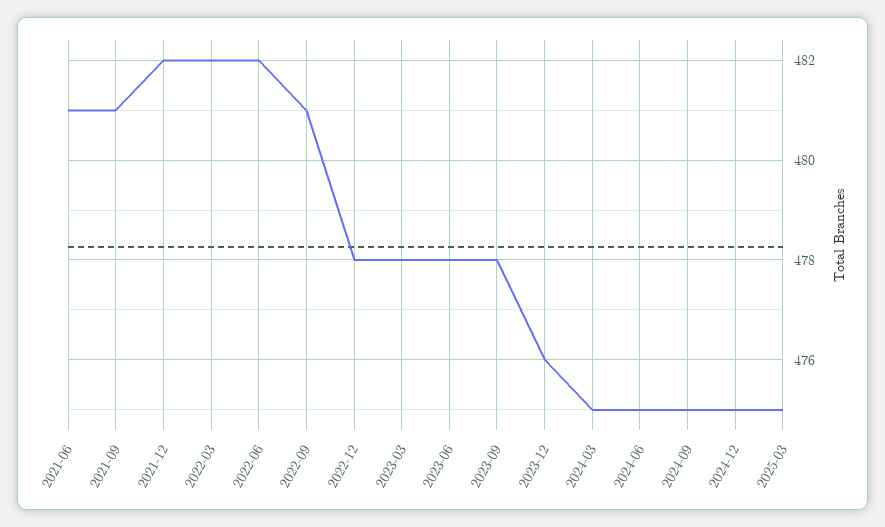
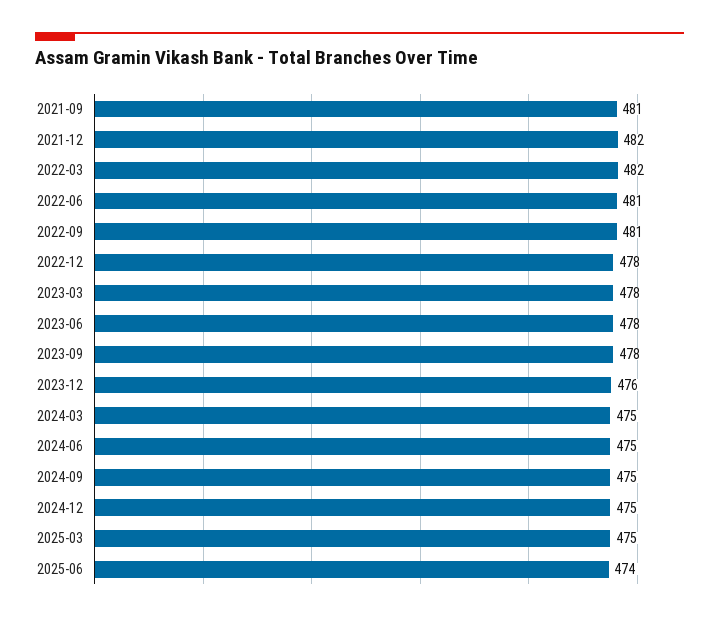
2021-06: 481 -> none
2022-06: 482 -> 481
2025-06: none -> 474

